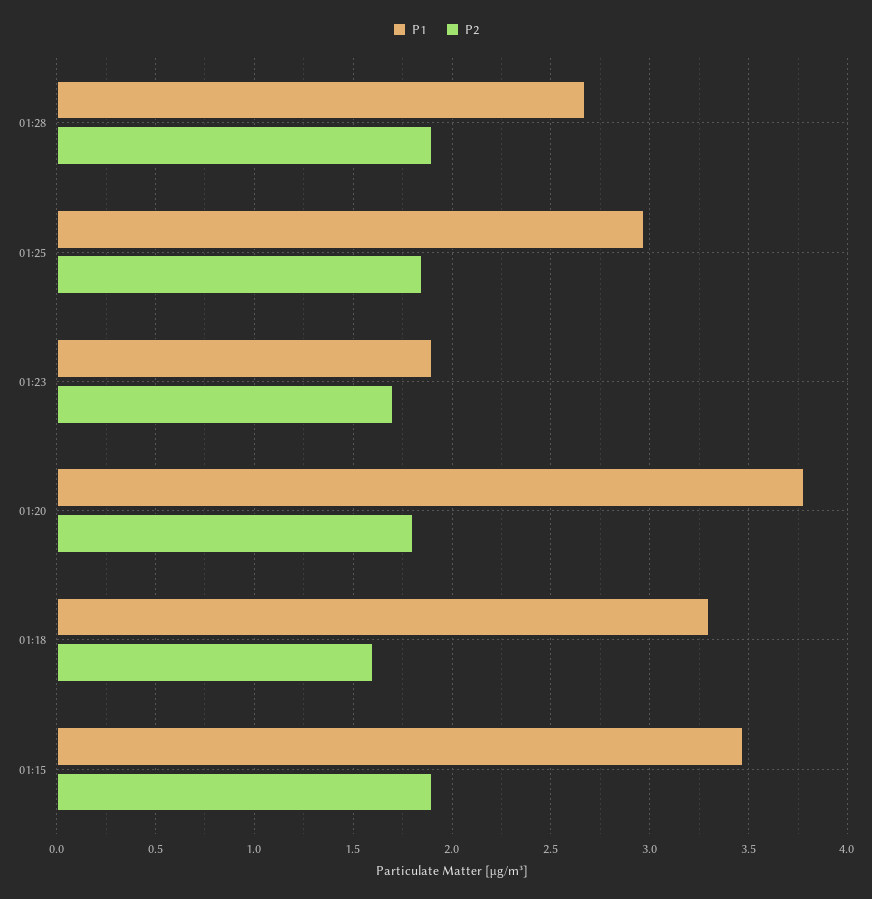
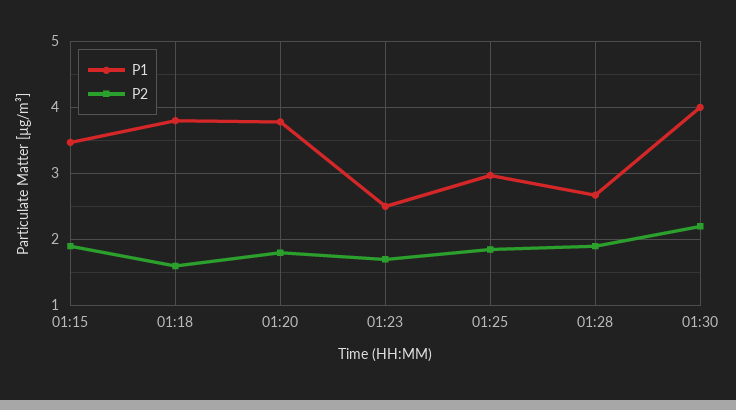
P1, 01:23: 1.9 -> 2.5
P1, 01:18: 3.3 -> 3.8
P1, 01:30: none -> 4
P2, 01:30: none -> 2.2

